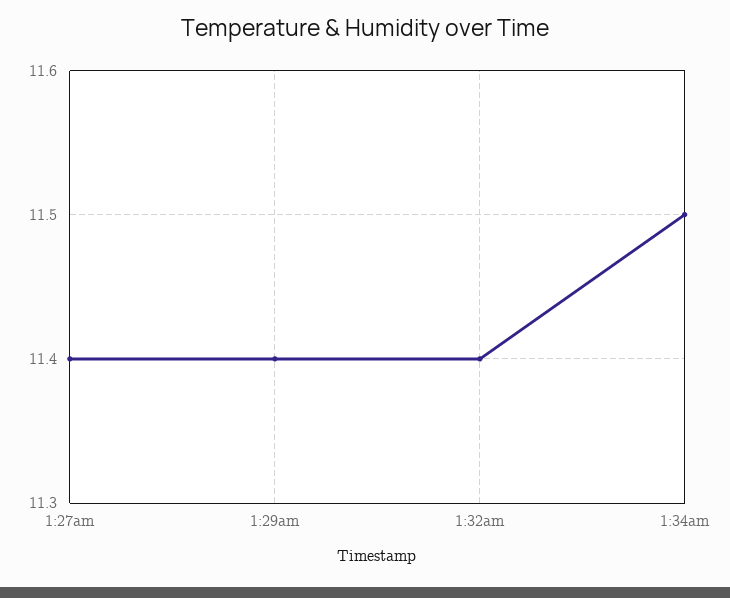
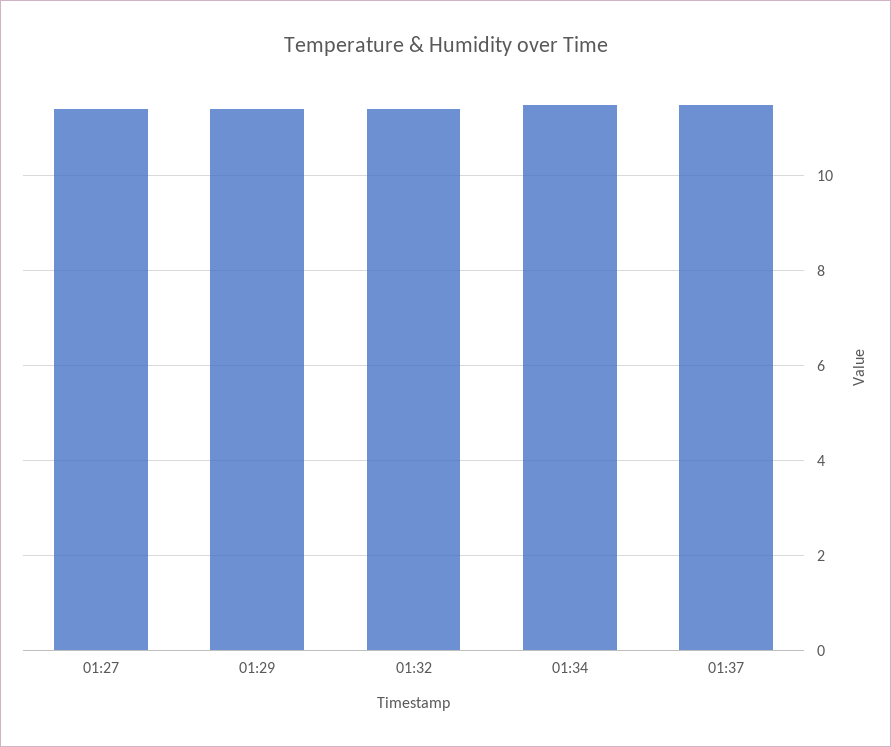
01:37: none -> 11.5

